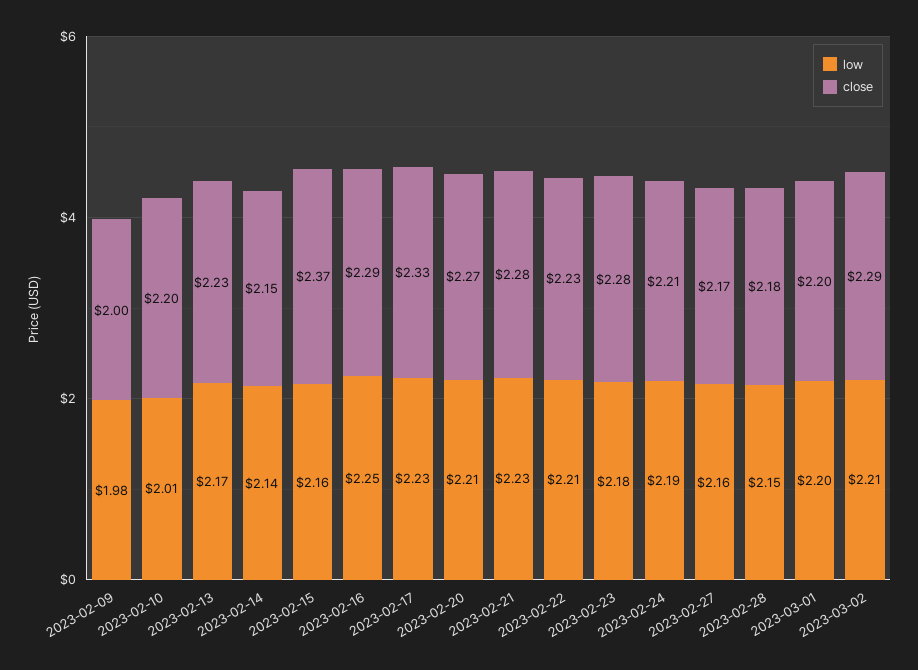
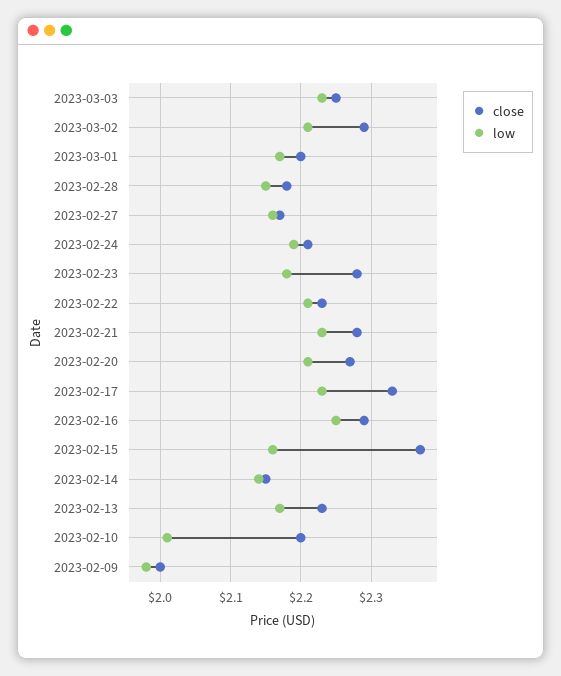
low, 2023-03-01: 2.2 -> 2.17
close, 2023-03-03: none -> 2.25
low, 2023-03-03: none -> 2.23

